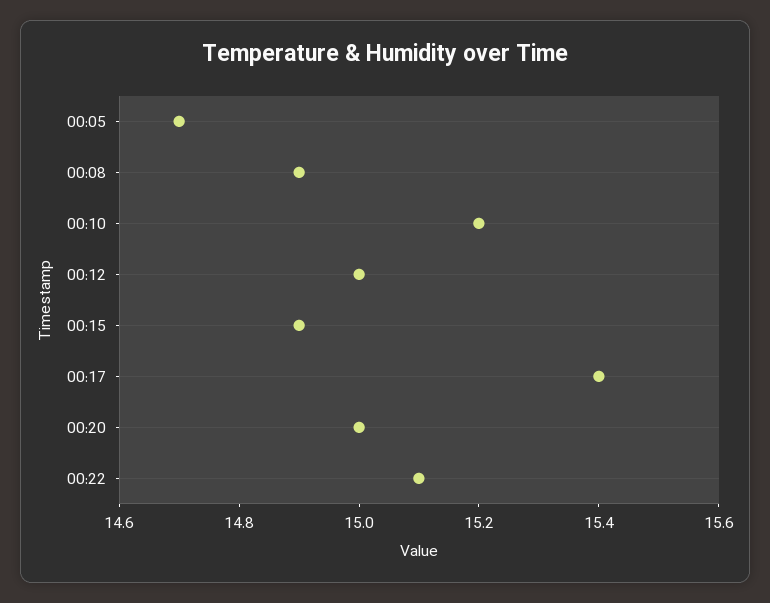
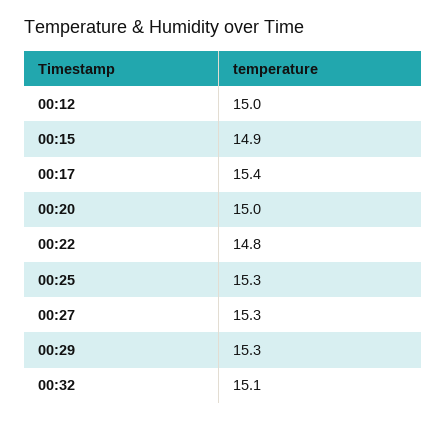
00:05: 14.7 -> none
00:08: 14.9 -> none
00:10: 15.2 -> none
00:22: 15.1 -> 14.8
00:25: none -> 15.3
00:27: none -> 15.3
00:29: none -> 15.3
00:32: none -> 15.1

